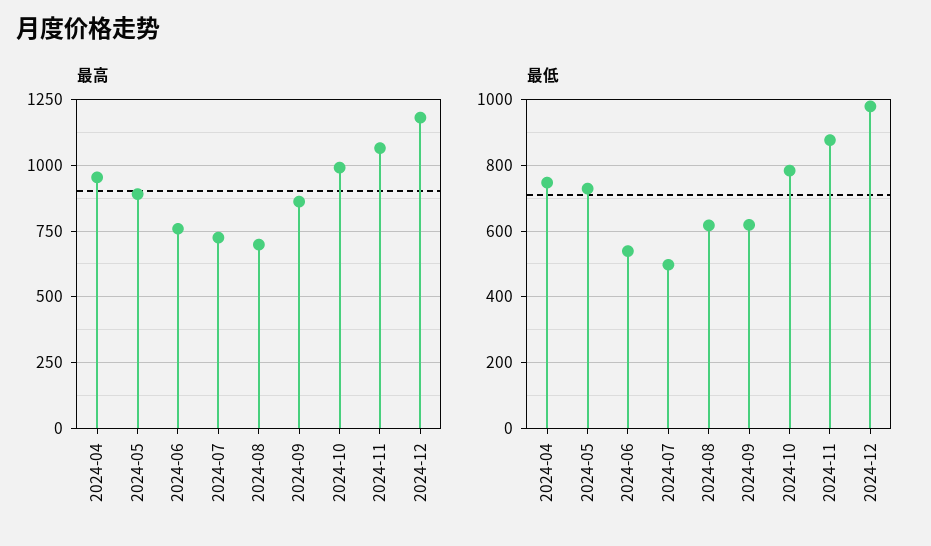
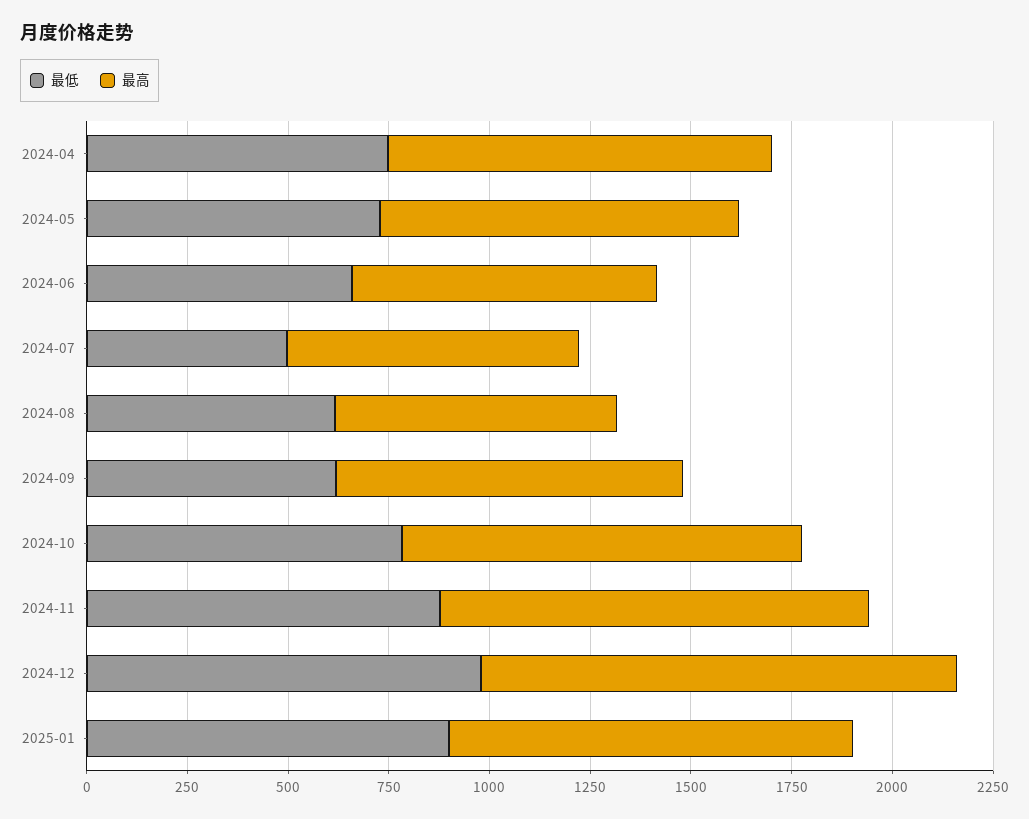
最低, 2024-06: 540 -> 650
最低, 2025-01: none -> 900
最高, 2025-01: none -> 1000

